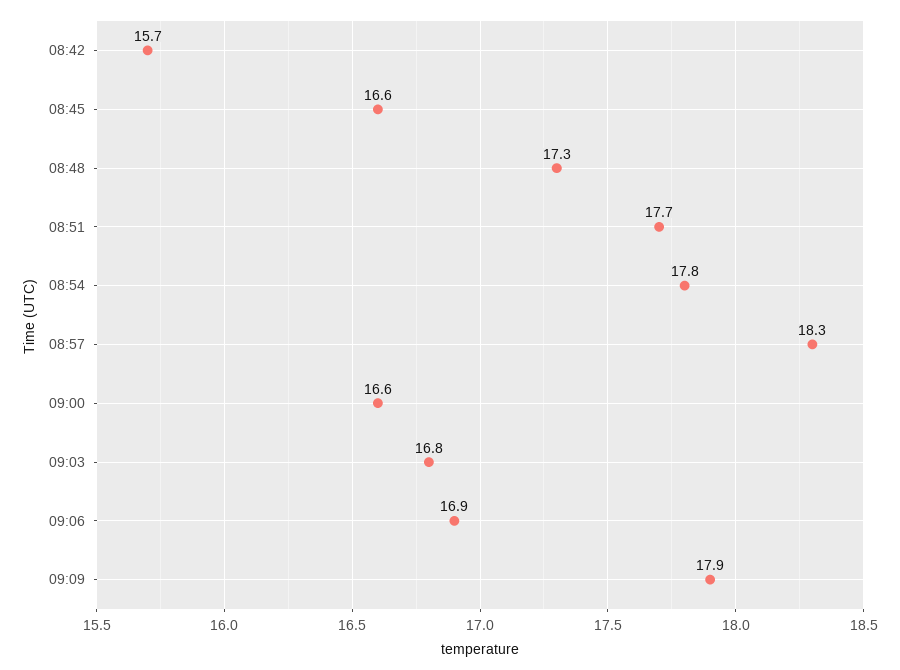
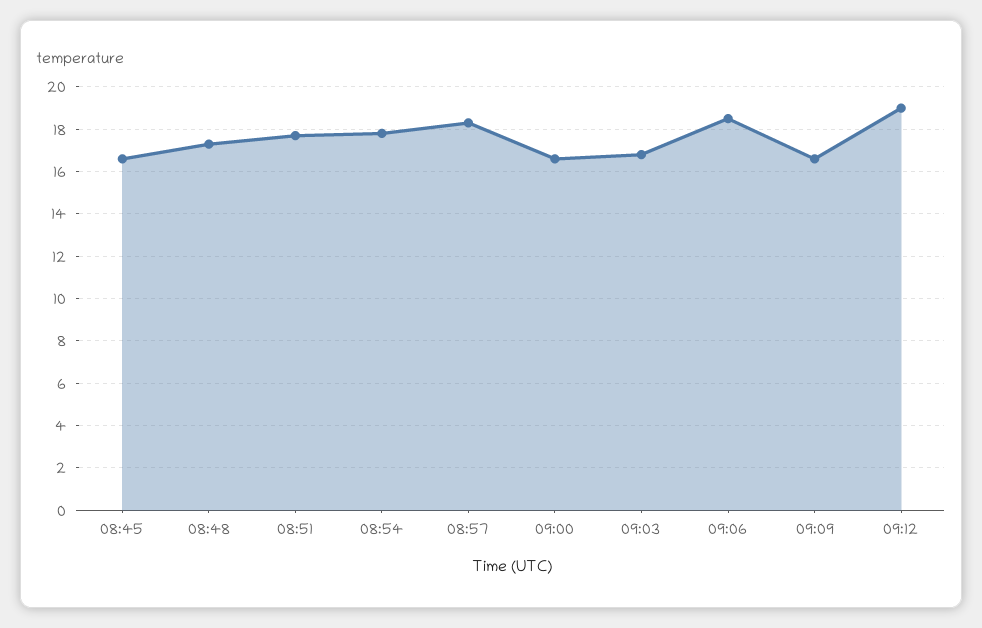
08:42: 15.7 -> none
09:06: 16.9 -> 18.5
09:09: 17.9 -> 16.5
09:12: none -> 19

